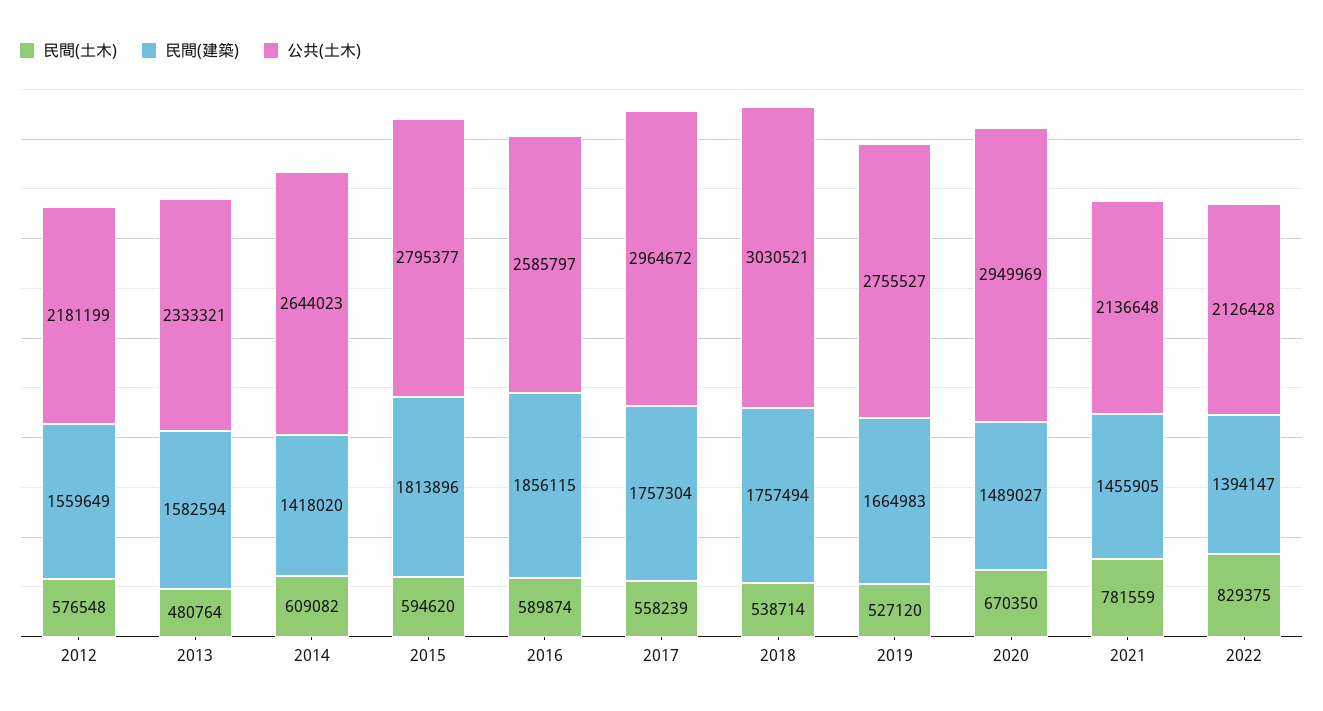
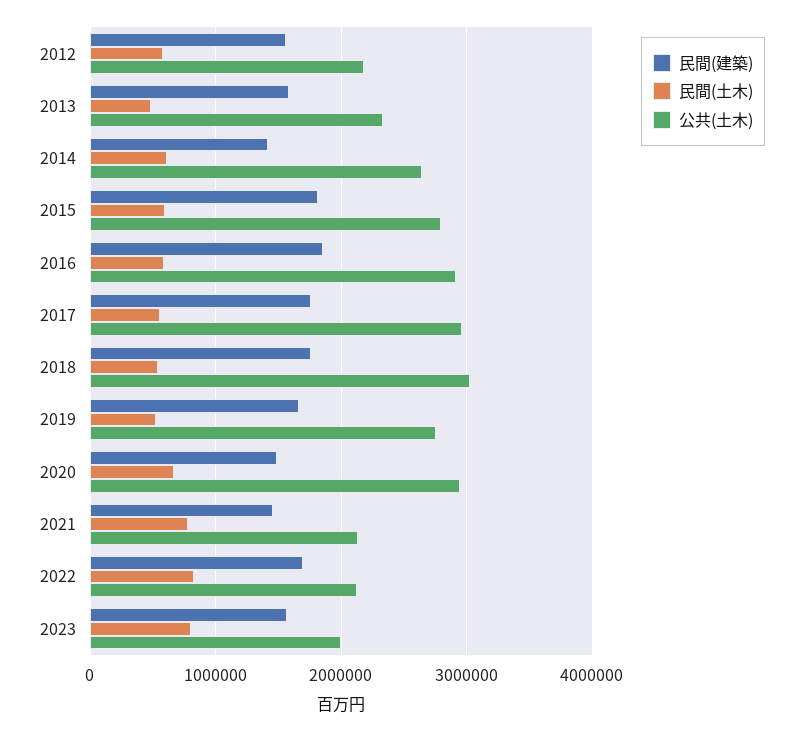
公共(土木), 2016: 2585797 -> 2900000
民間(建築), 2022: 1394147 -> 1700000
民間(建築), 2023: none -> 1600000
民間(土木), 2023: none -> 800000
公共(土木), 2023: none -> 2000000

